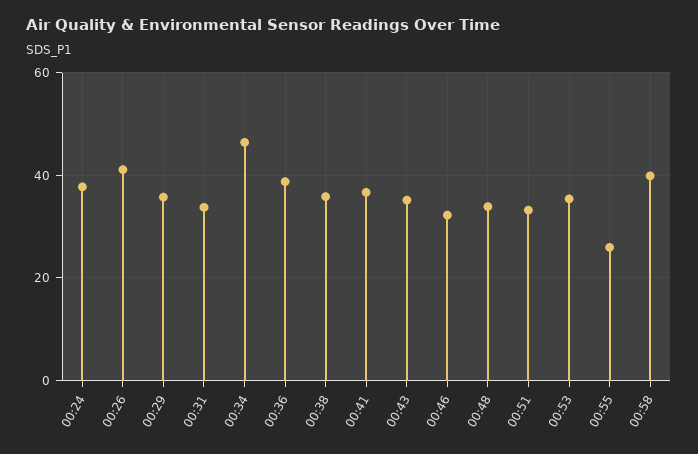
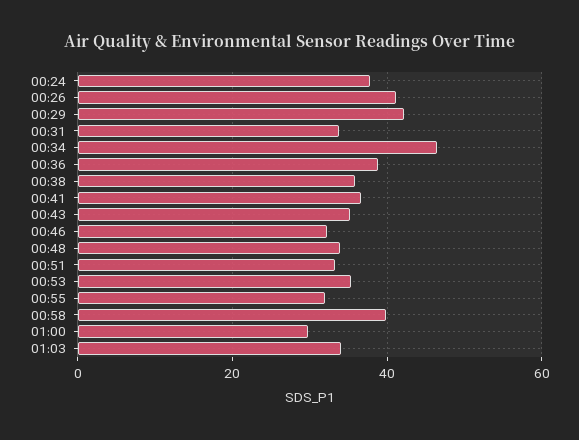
00:29: 36 -> 42
00:55: 26 -> 32
01:00: none -> 30
01:03: none -> 34

